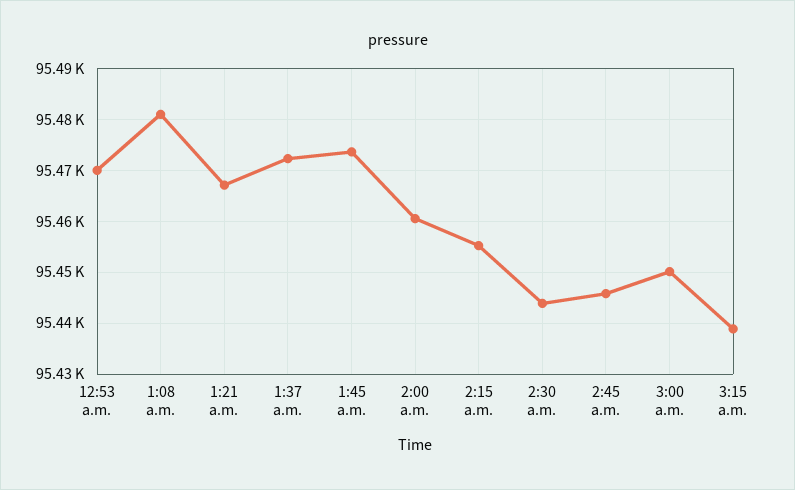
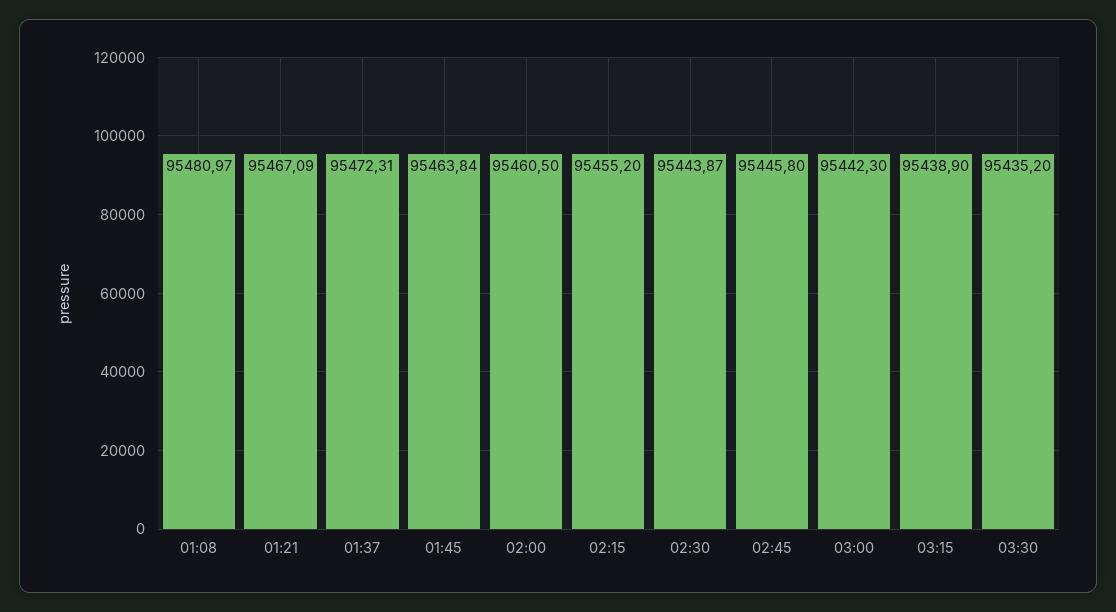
12:53 a.m.: 95470 -> none
1:45 a.m.: 95474 -> 95463.84
3:00 a.m.: 95450 -> 95442.3
03:30: none -> 95435.2

